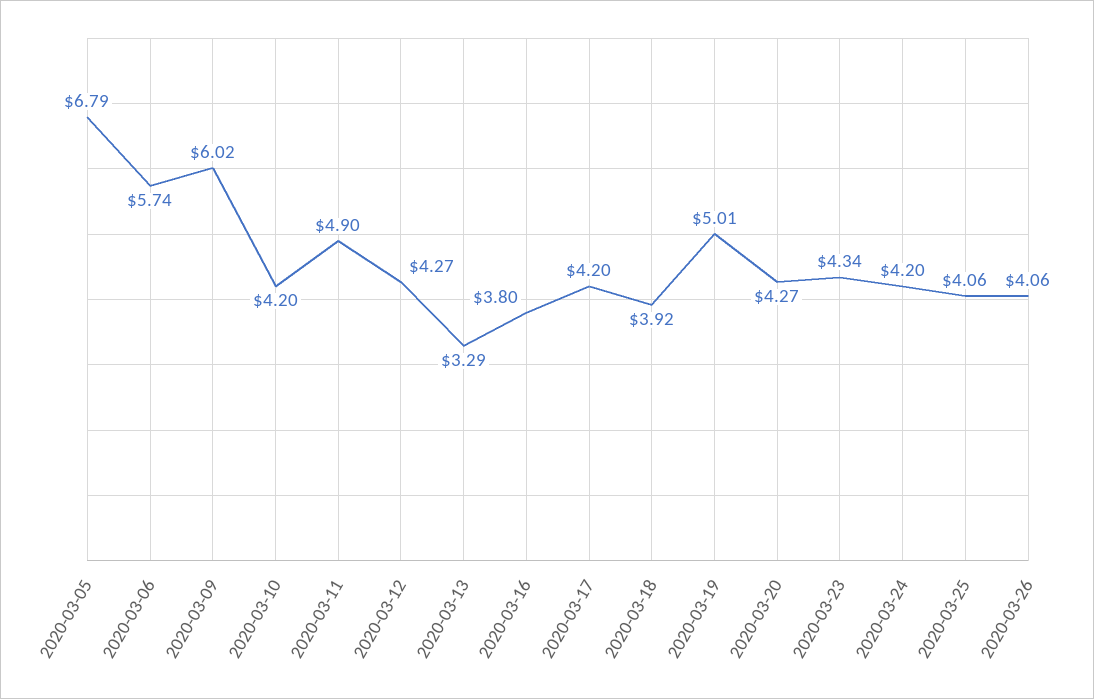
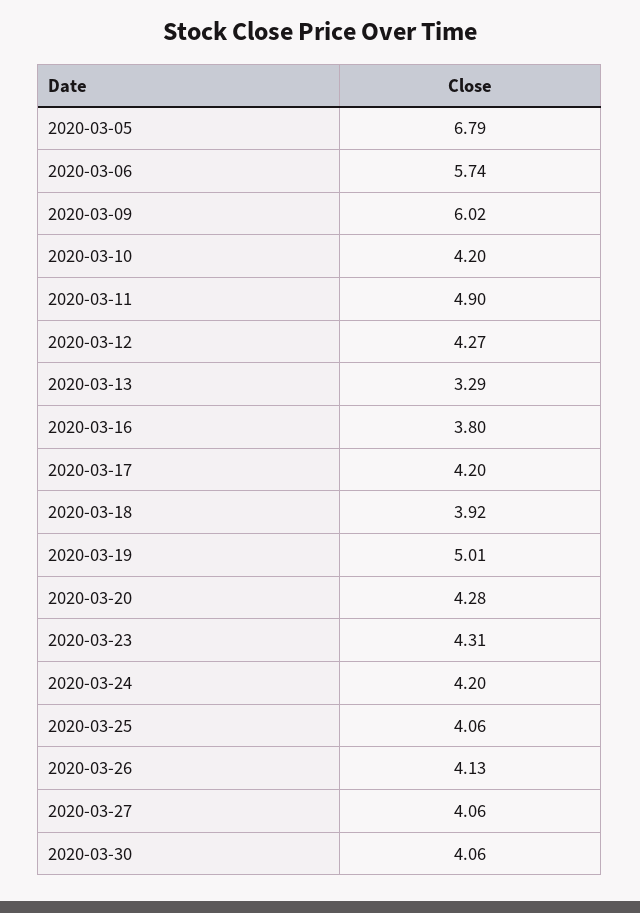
2020-03-20: 4.27 -> 4.28
2020-03-23: 4.34 -> 4.31
2020-03-26: 4.06 -> 4.13
2020-03-27: none -> 4.06
2020-03-30: none -> 4.06

